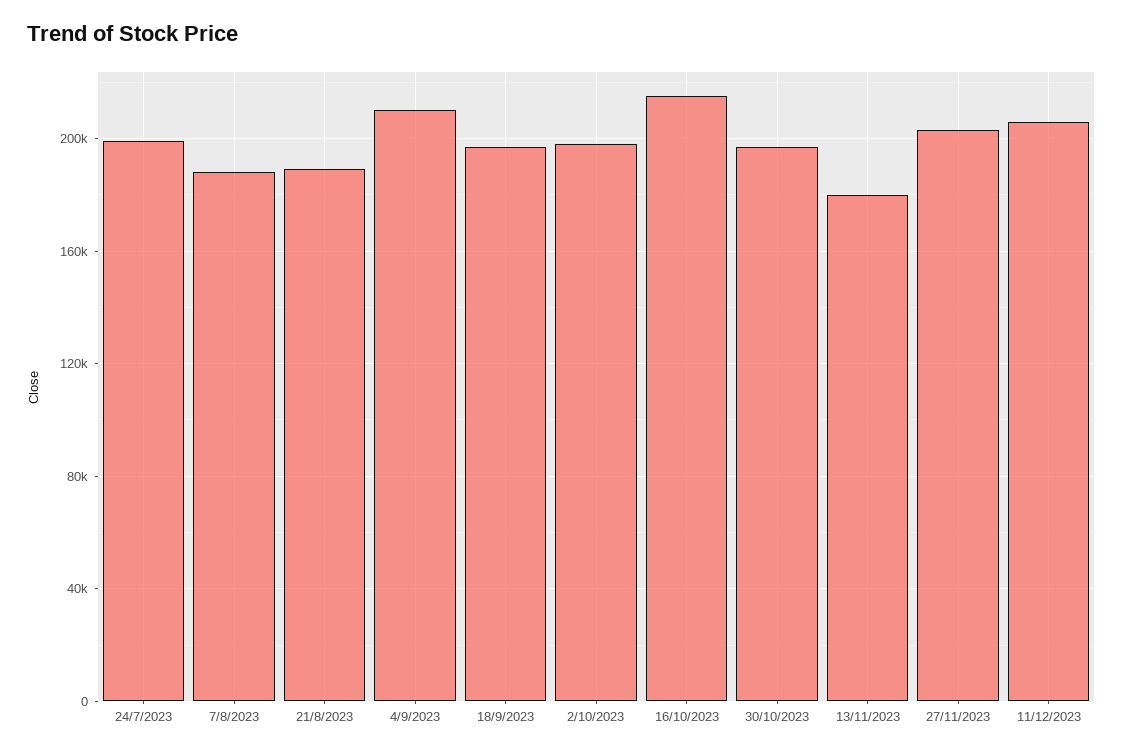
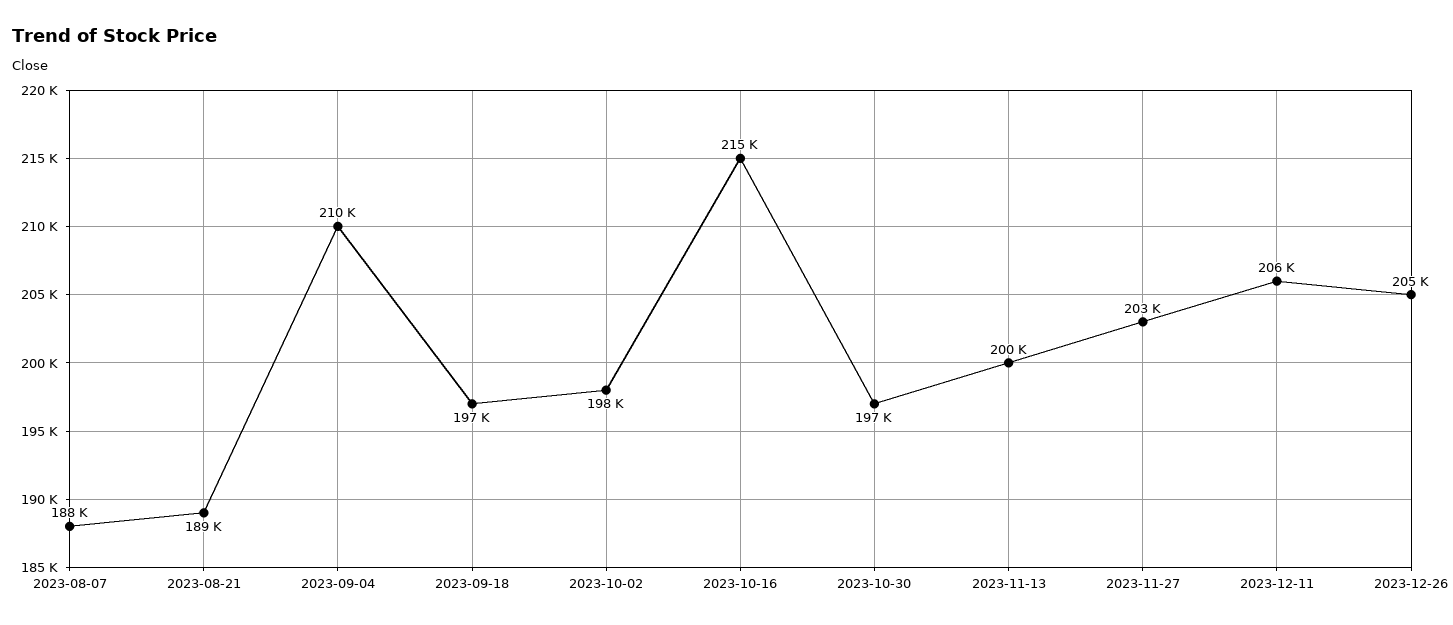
24/7/2023: 200000 -> none
13/11/2023: 180000 -> 200000
2023-12-26: none -> 205000

